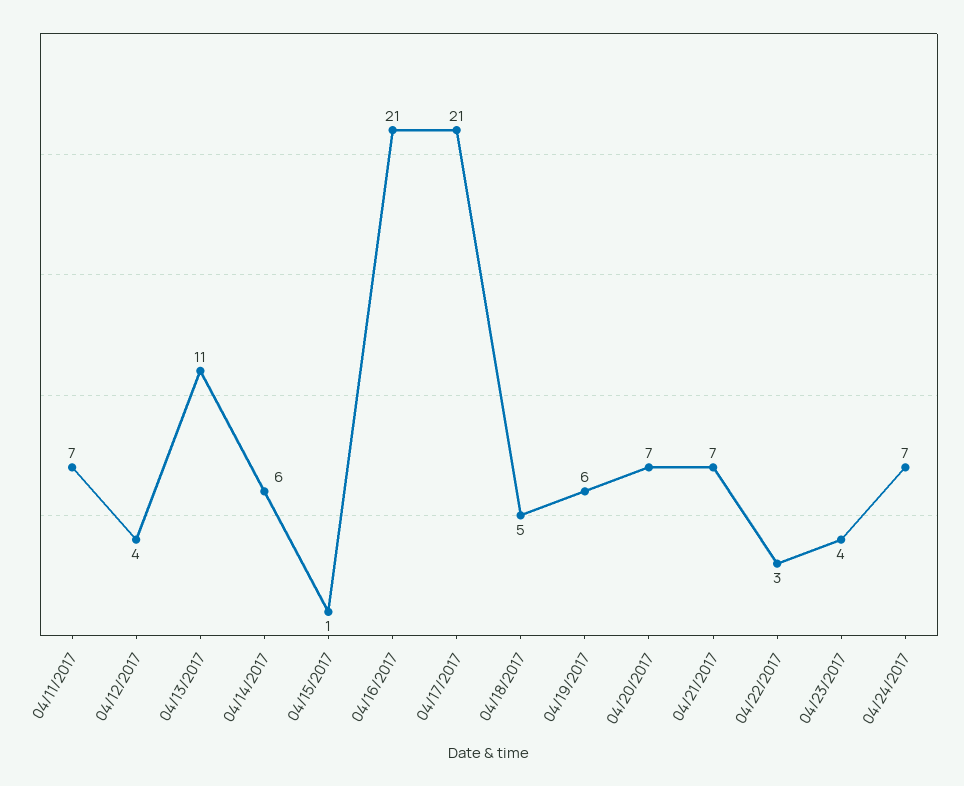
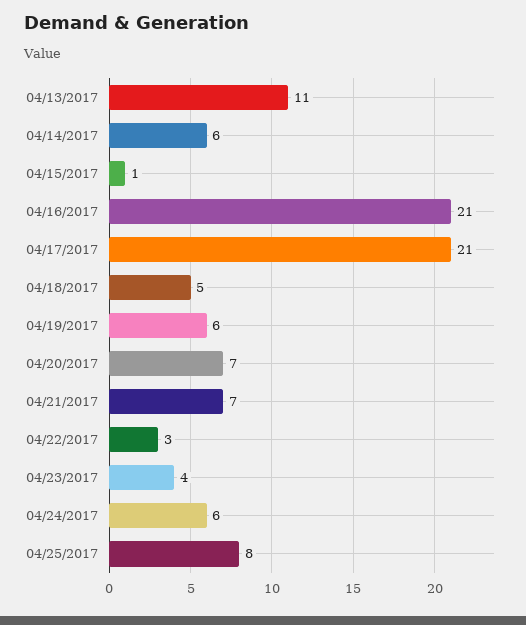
04/11/2017: 7 -> none
04/12/2017: 4 -> none
04/24/2017: 7 -> 6
04/25/2017: none -> 8

